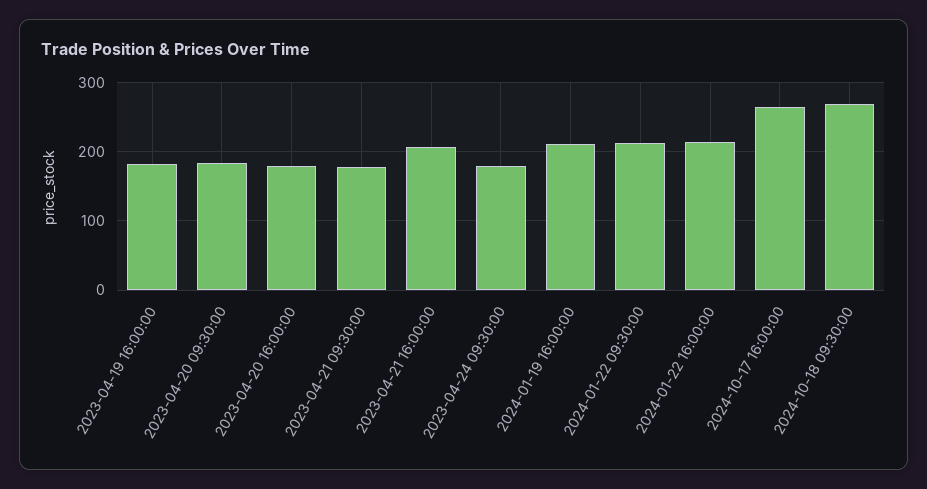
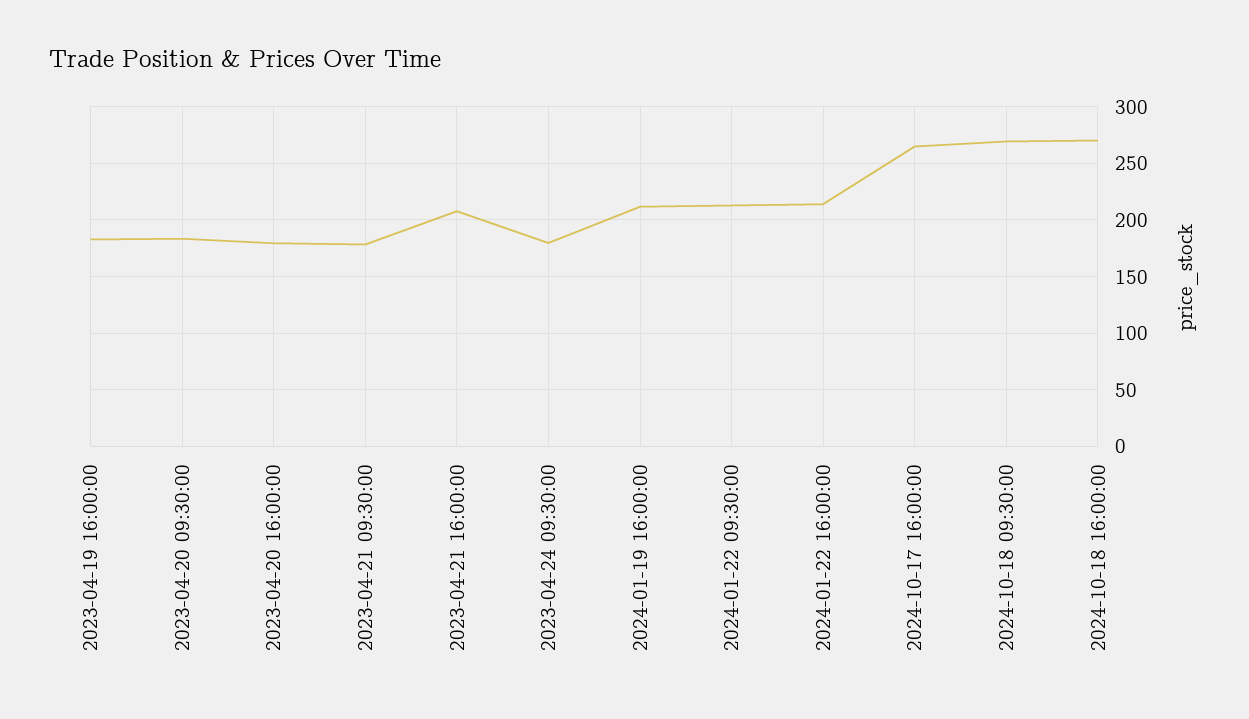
2024-10-18 16:00:00: none -> 270

